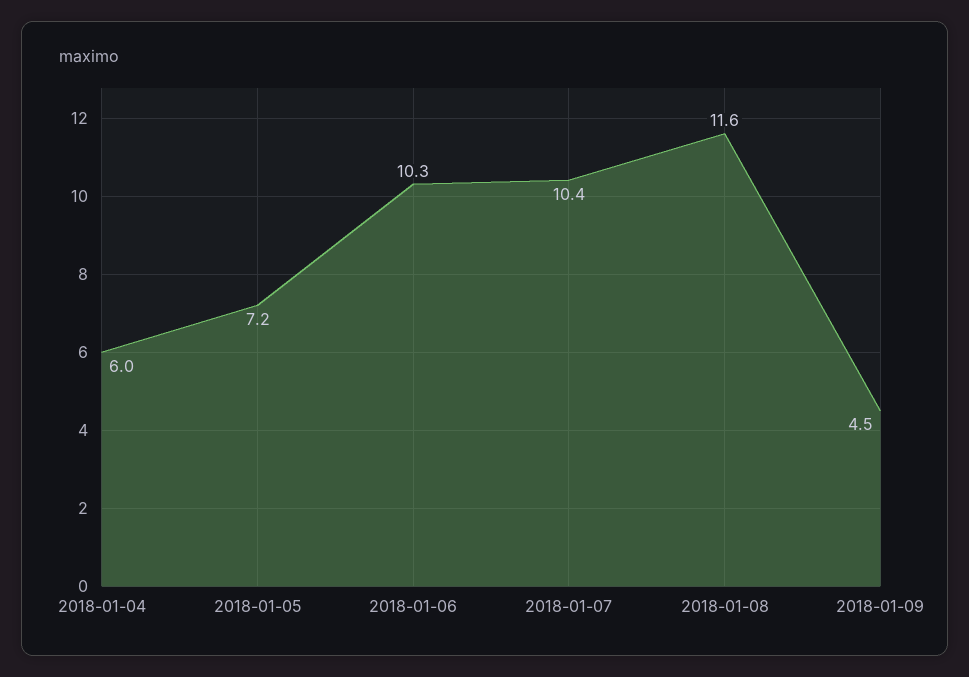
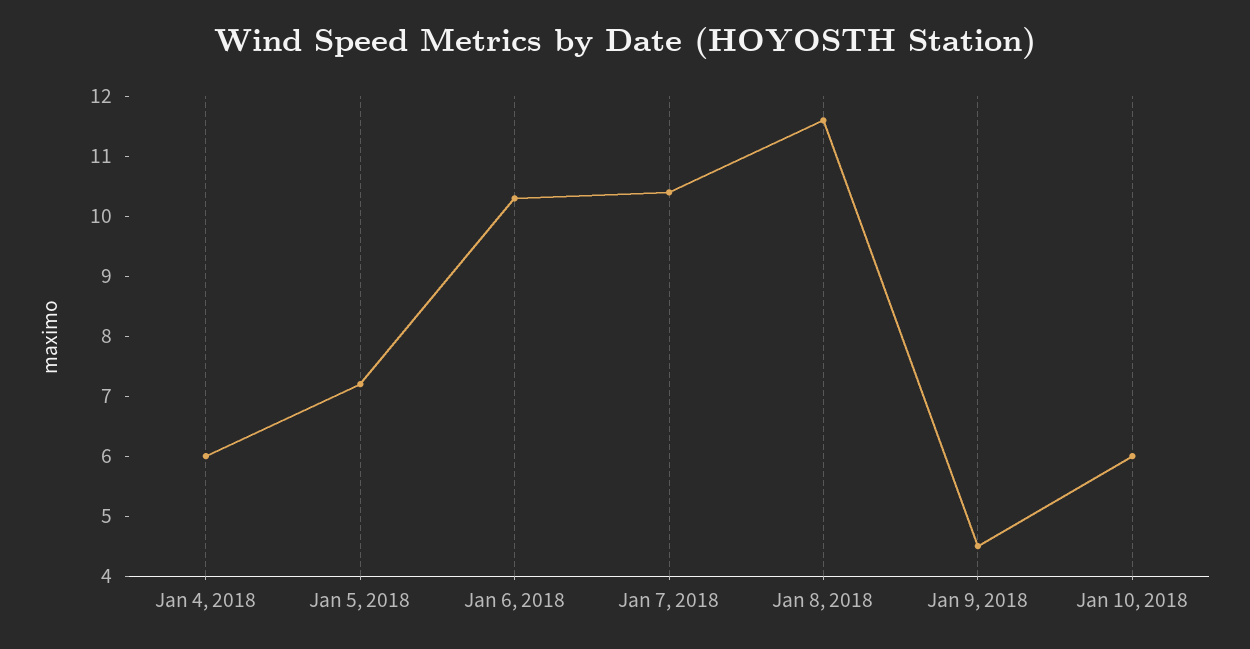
Jan 10, 2018: none -> 6

